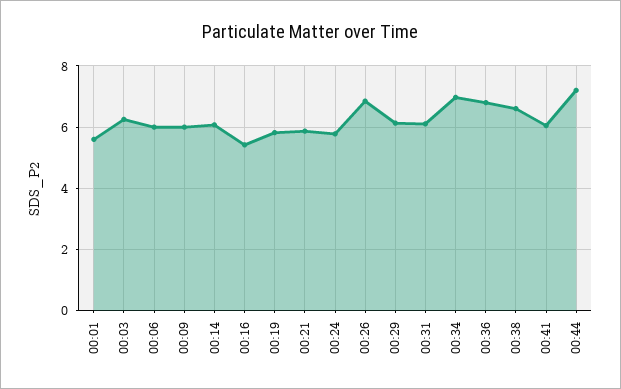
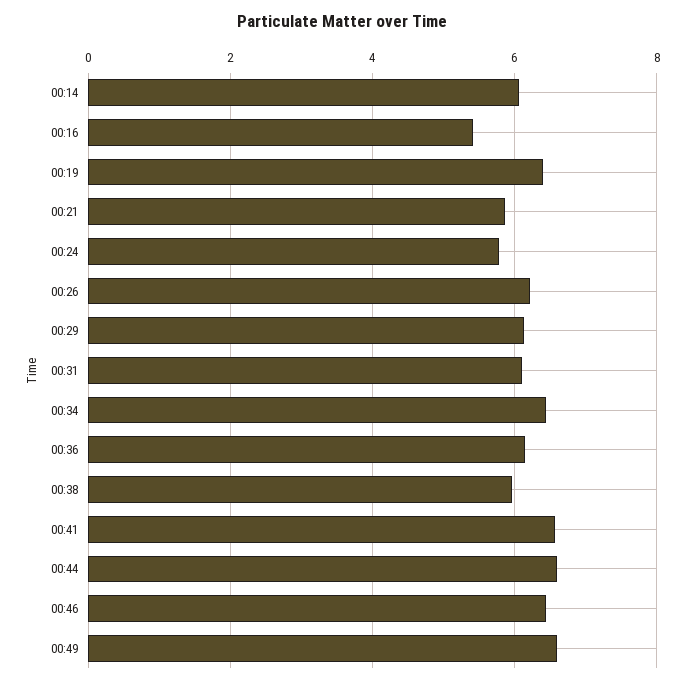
00:01: 5.6 -> none
00:03: 6.2 -> none
00:06: 6 -> none
00:09: 6 -> none
00:19: 5.8 -> 6.4
00:26: 6.8 -> 6.2
00:34: 7 -> 6.4
00:36: 6.8 -> 6.2
00:38: 6.6 -> 6
00:41: 6 -> 6.6
00:44: 7.2 -> 6.6
00:46: none -> 6.4
00:49: none -> 6.6

